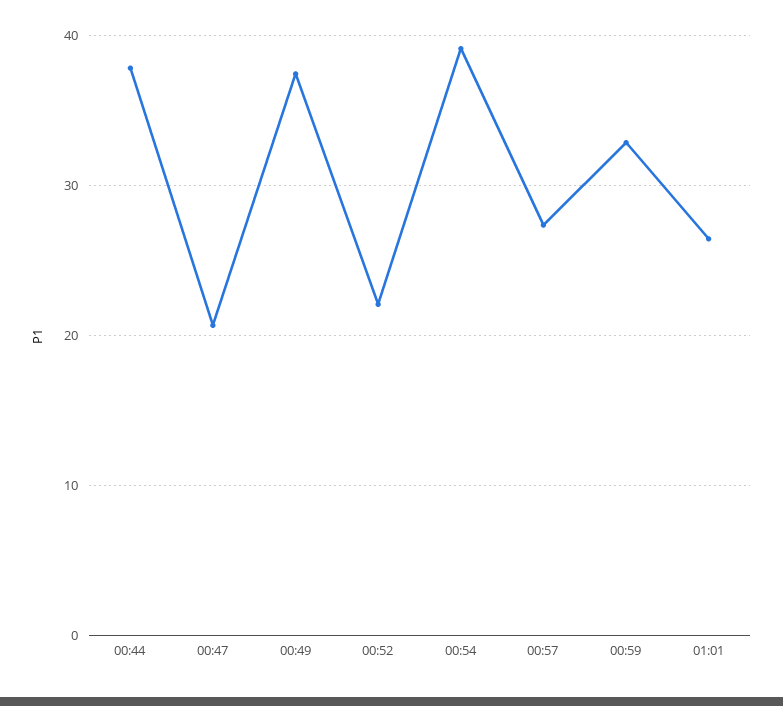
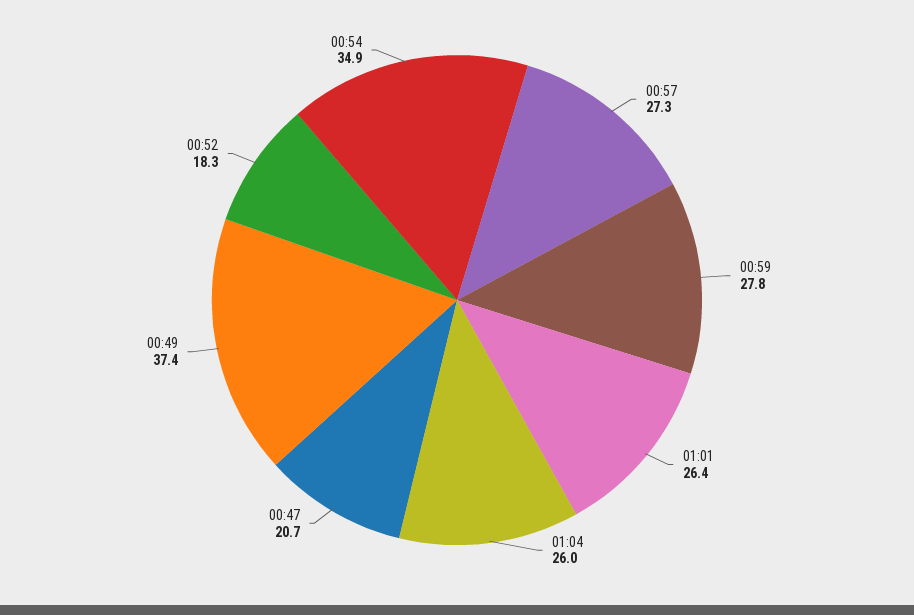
00:44: 38 -> none
00:52: 22 -> 18.3
00:54: 39 -> 34.9
00:59: 33 -> 27.8
01:04: none -> 26

